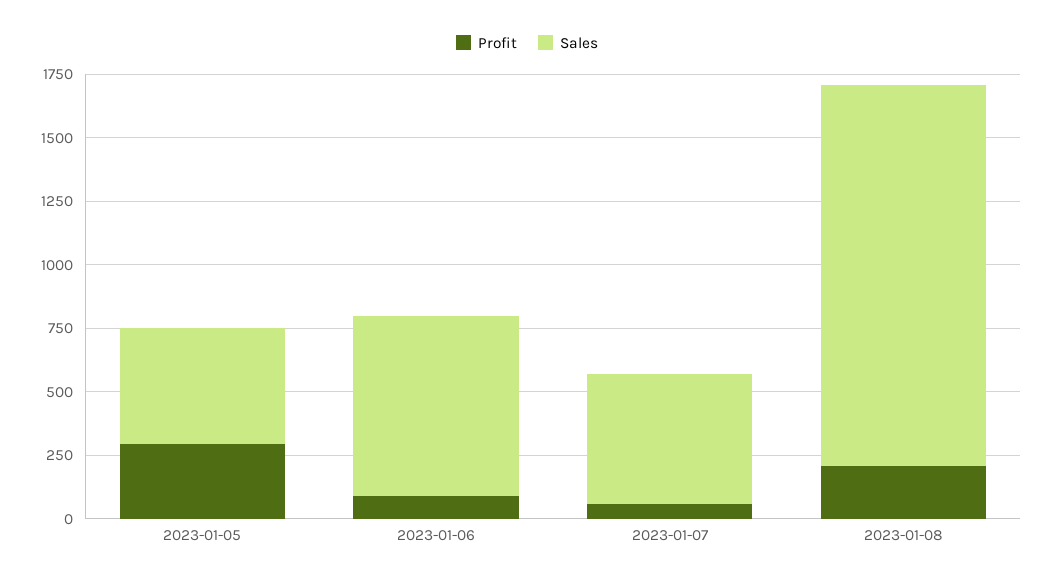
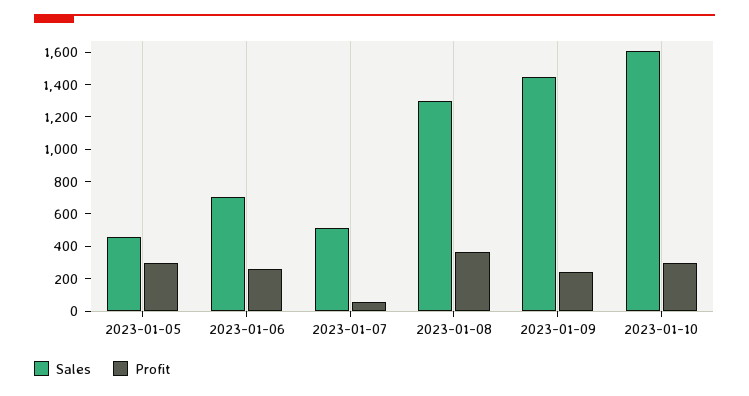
Profit, 2023-01-06: 100 -> 250
Profit, 2023-01-08: 200 -> 350
Sales, 2023-01-08: 1500 -> 1300
Sales, 2023-01-09: none -> 1450
Profit, 2023-01-09: none -> 250
Sales, 2023-01-10: none -> 1600
Profit, 2023-01-10: none -> 300

